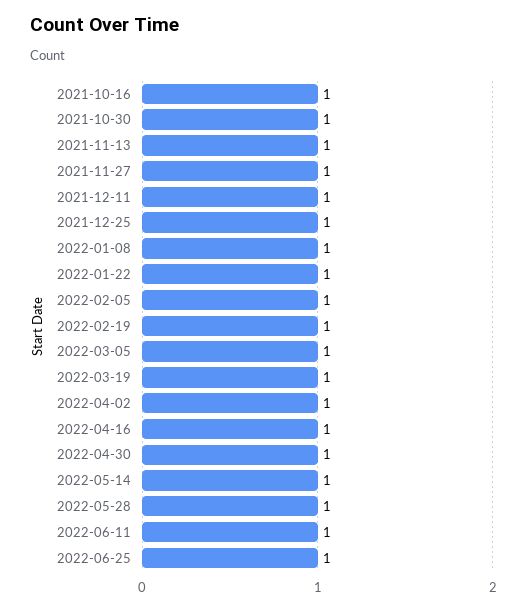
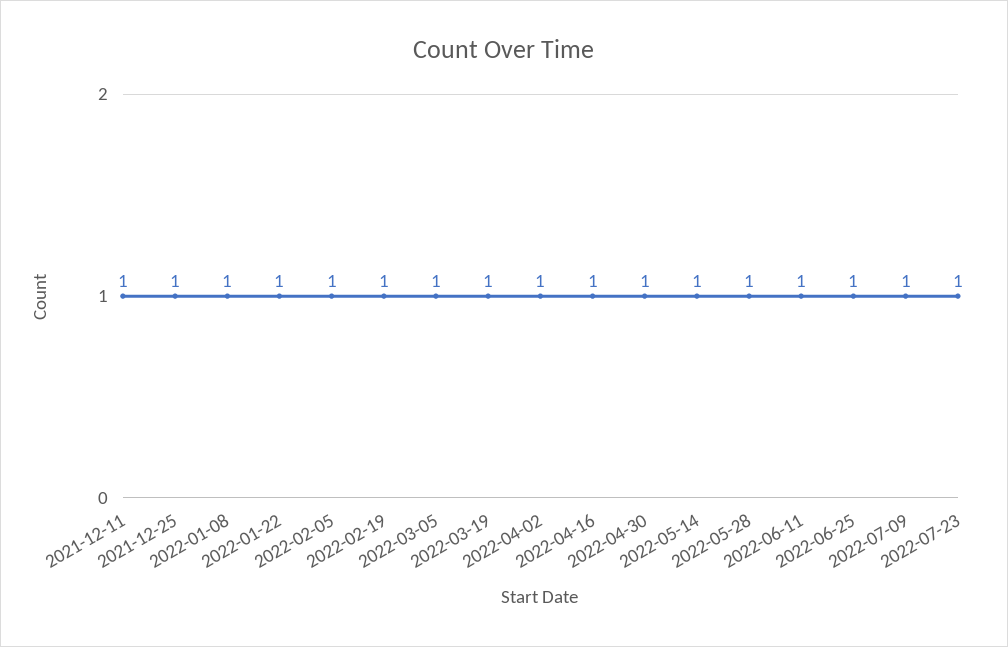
2021-10-16: 1 -> none
2021-10-30: 1 -> none
2021-11-13: 1 -> none
2021-11-27: 1 -> none
2022-07-09: none -> 1
2022-07-23: none -> 1

